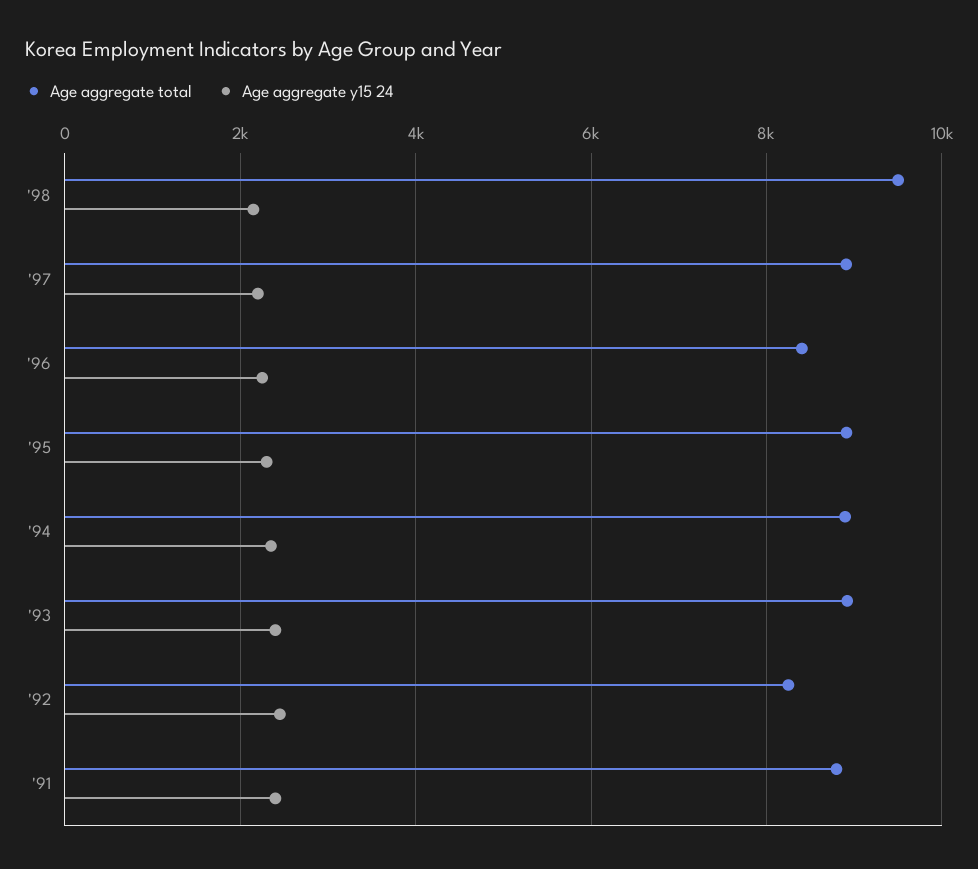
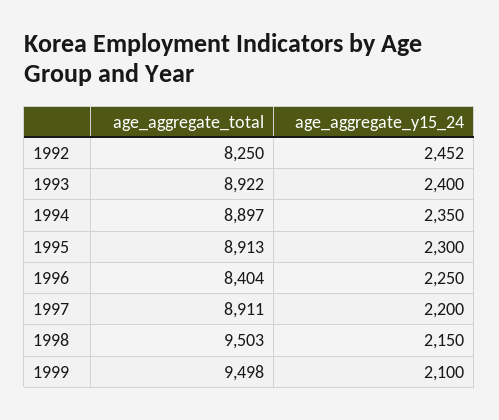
Age aggregate total, '91: 8800 -> none
Age aggregate y15 24, '91: 2400 -> none
Age aggregate total, 1999: none -> 9498
Age aggregate y15 24, 1999: none -> 2100

